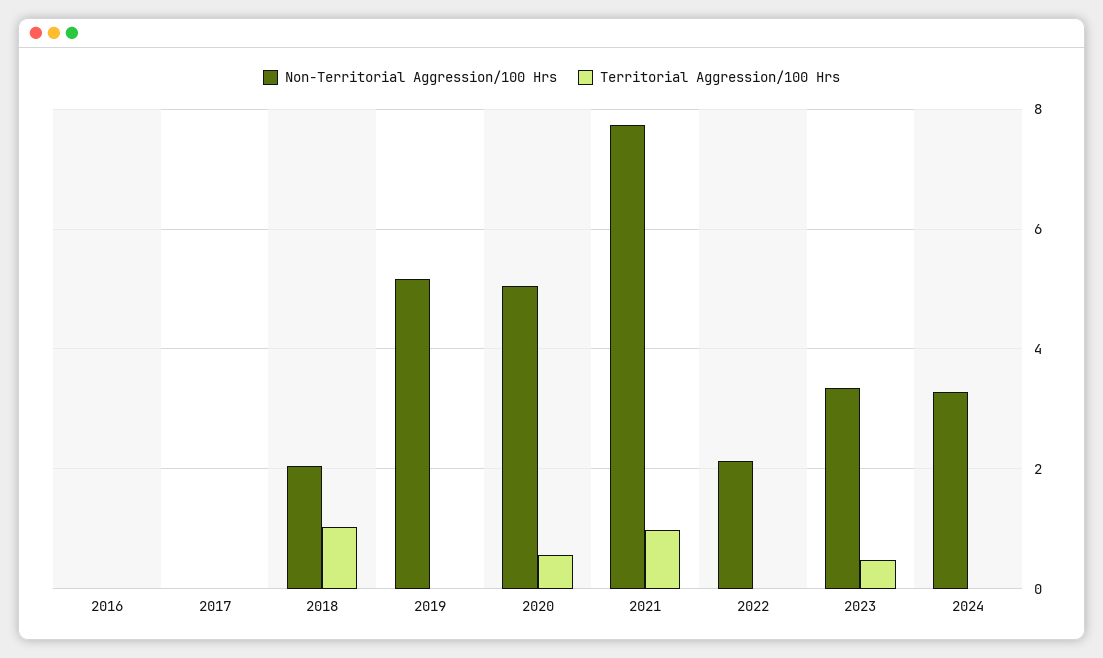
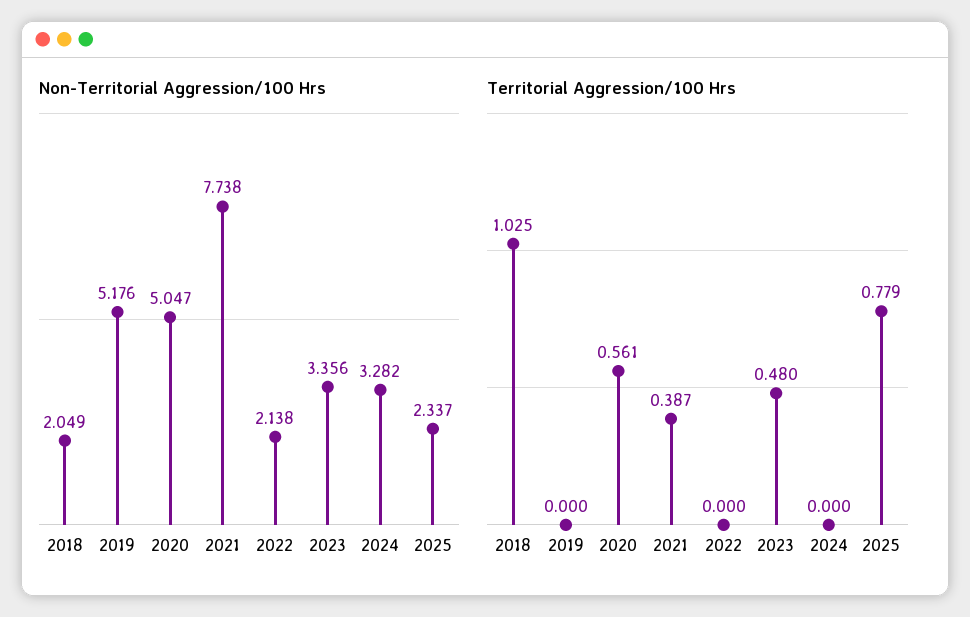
Non-Territorial Aggression/100 Hrs, 2016: 0 -> none
Territorial Aggression/100 Hrs, 2016: 0 -> none
Non-Territorial Aggression/100 Hrs, 2017: 0 -> none
Territorial Aggression/100 Hrs, 2017: 0 -> none
Territorial Aggression/100 Hrs, 2021: 1 -> 0.387
Non-Territorial Aggression/100 Hrs, 2025: none -> 2.337
Territorial Aggression/100 Hrs, 2025: none -> 0.779

